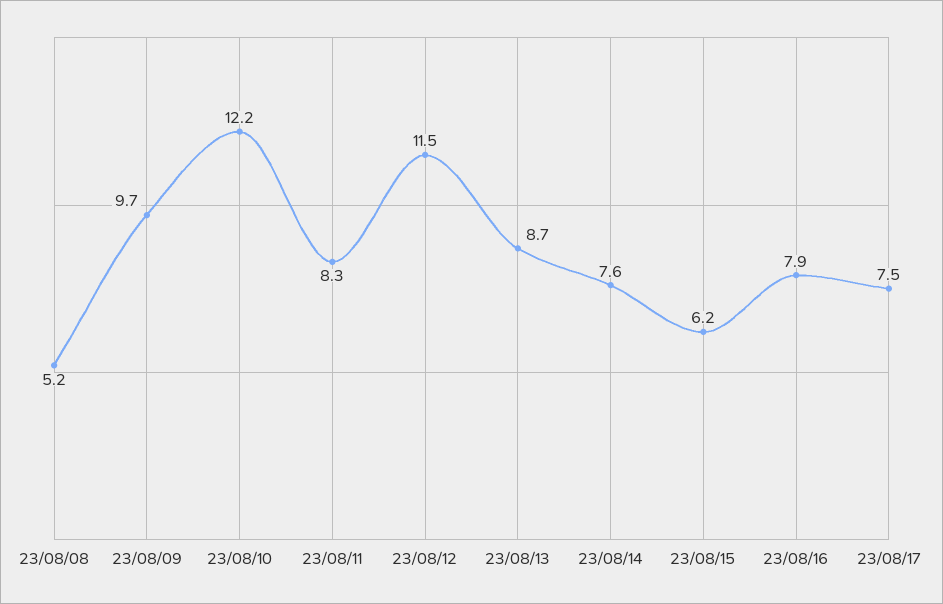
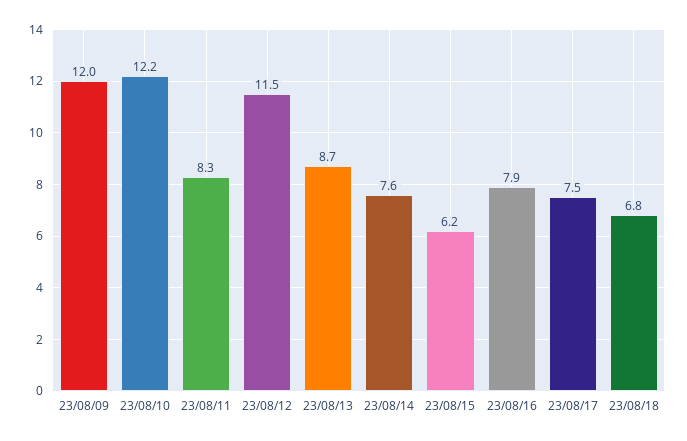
23/08/08: 5.2 -> none
23/08/09: 9.7 -> 12
23/08/18: none -> 6.8

